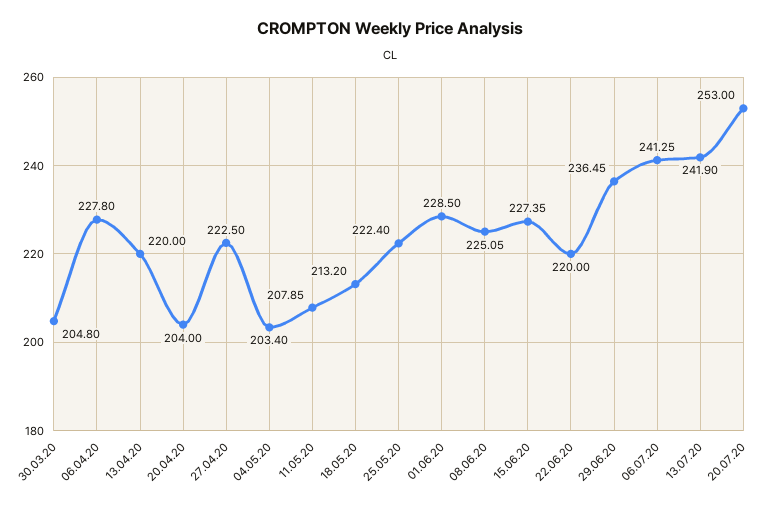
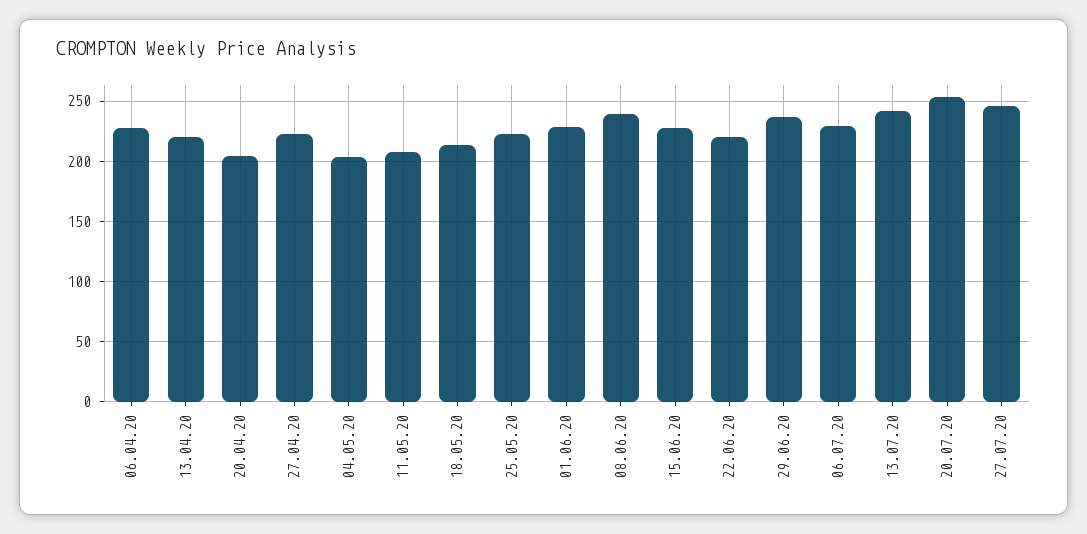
30.03.20: 204.8 -> none
08.06.20: 225.05 -> 240
06.07.20: 241.25 -> 230
27.07.20: none -> 245

